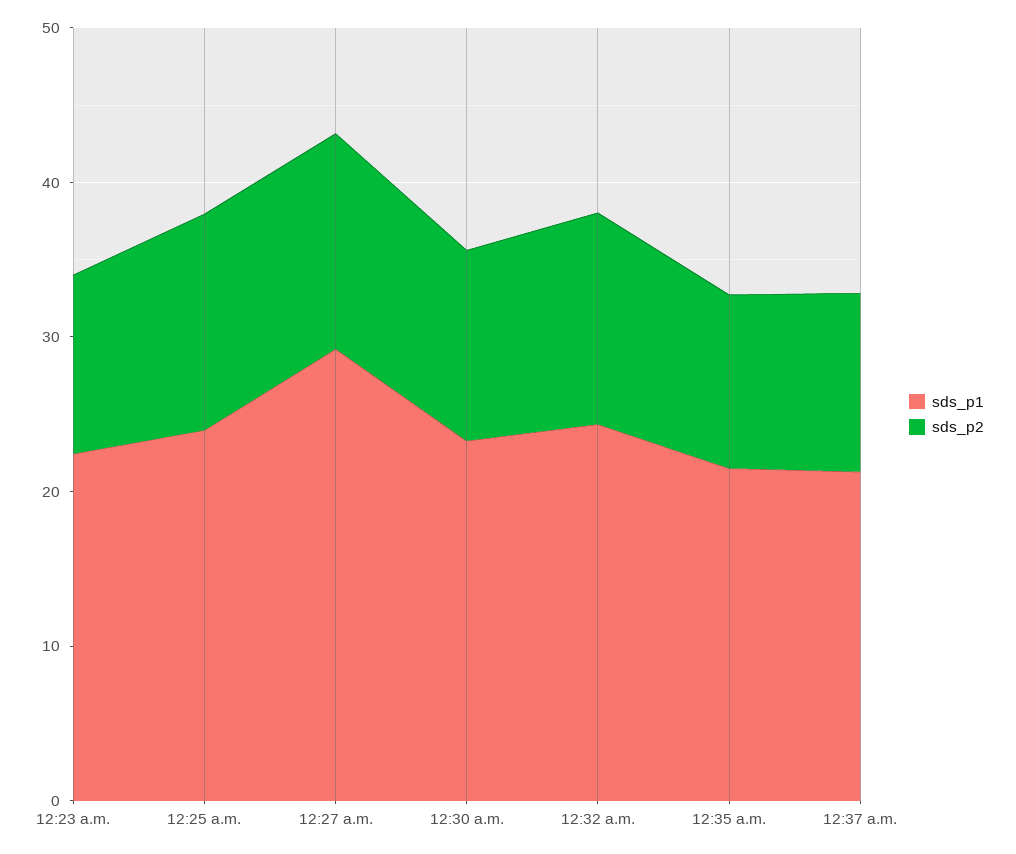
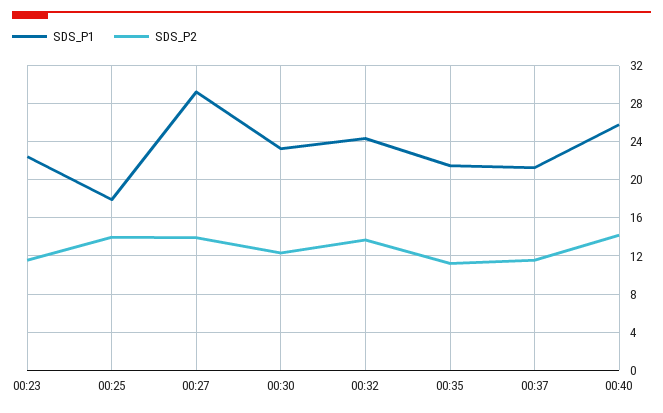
sds_p1, 12:25 a.m.: 24 -> 18
sds_p1, 00:40: none -> 26
sds_p2, 00:40: none -> 14

